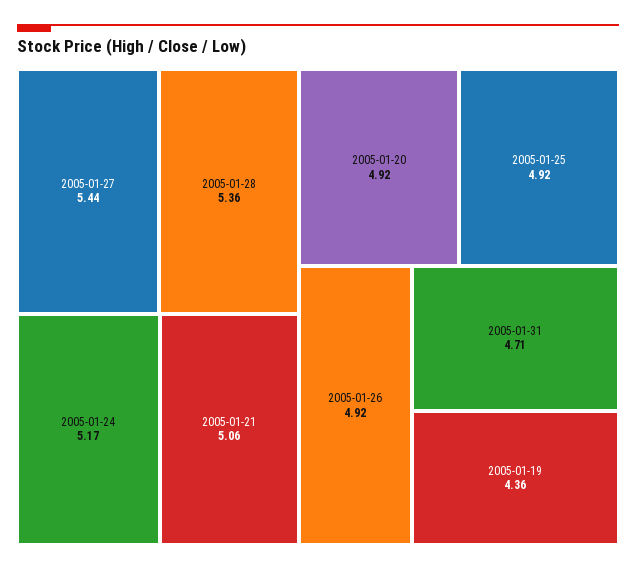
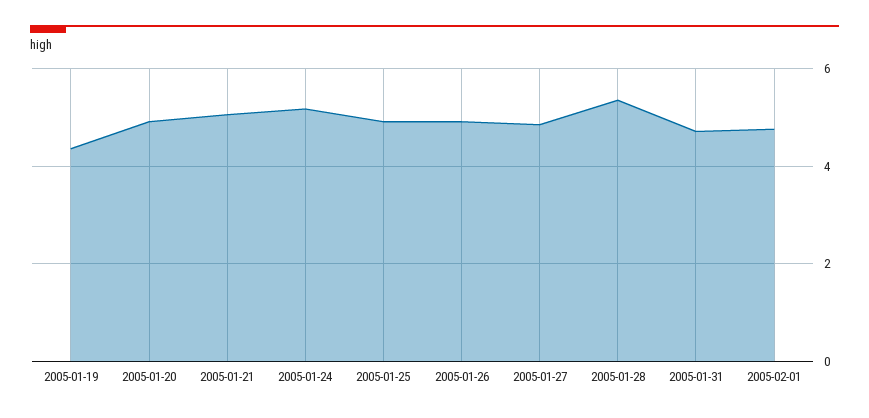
2005-01-27: 5.44 -> 4.8
2005-02-01: none -> 4.8

